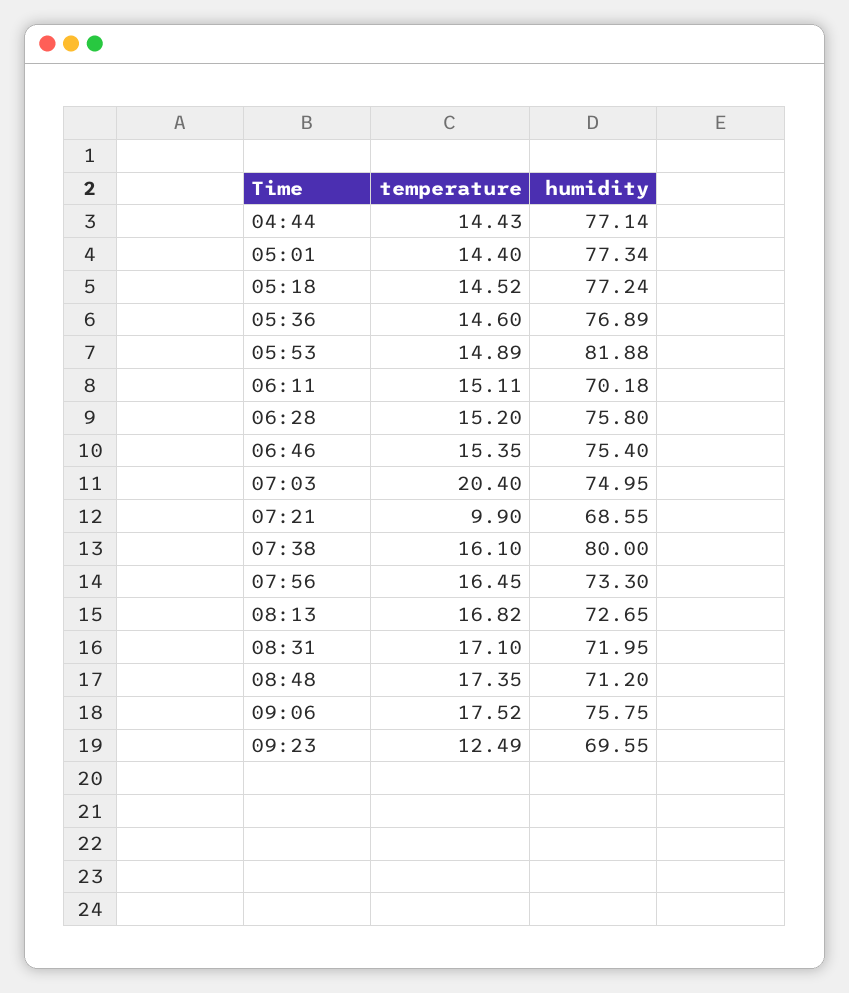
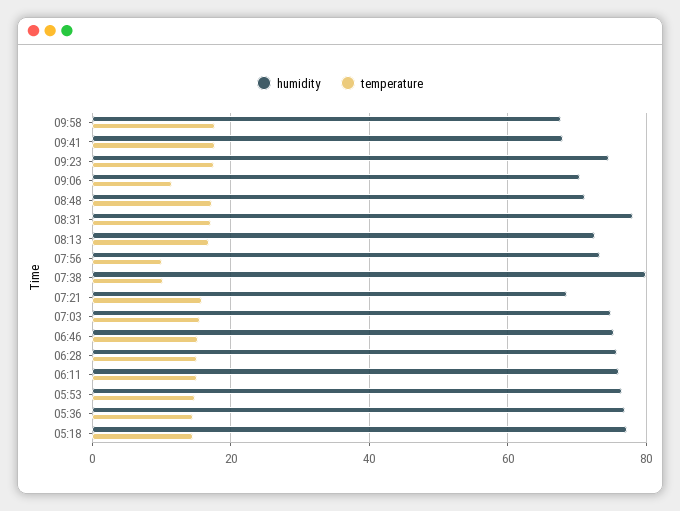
temperature, 04:44: 14.43 -> none
humidity, 04:44: 77.14 -> none
temperature, 05:01: 14.4 -> none
humidity, 05:01: 77.34 -> none
humidity, 05:53: 81.88 -> 76
humidity, 06:11: 70.18 -> 76
temperature, 07:03: 20.4 -> 16
temperature, 07:21: 9.9 -> 16
temperature, 07:38: 16.1 -> 10
temperature, 07:56: 16.45 -> 10
humidity, 08:31: 71.95 -> 78
temperature, 09:06: 17.52 -> 12
humidity, 09:06: 75.75 -> 70
temperature, 09:23: 12.49 -> 18
humidity, 09:23: 69.55 -> 74
humidity, 09:58: none -> 68
temperature, 09:58: none -> 18
humidity, 09:41: none -> 68
temperature, 09:41: none -> 18

